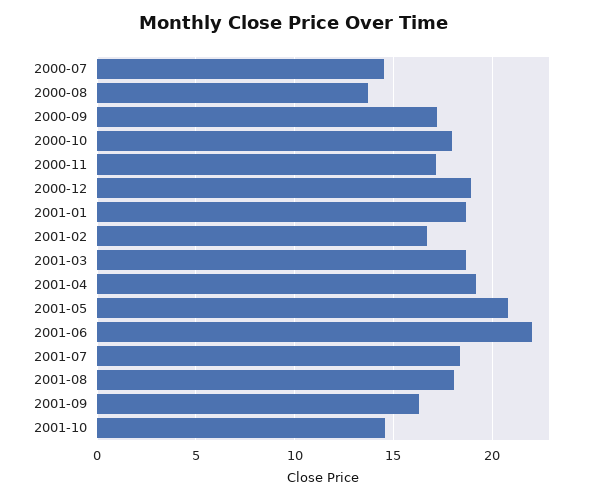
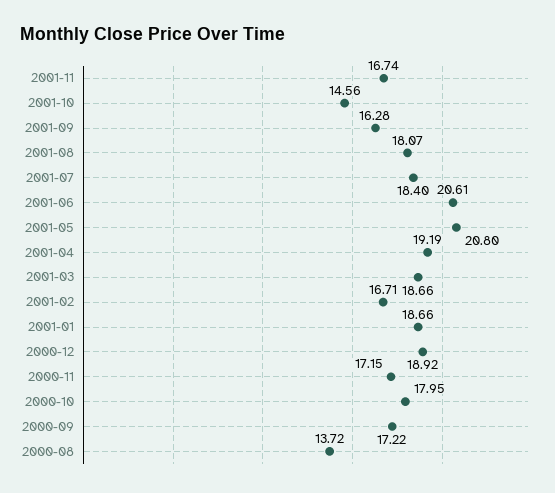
2000-07: 14.5 -> none
2001-06: 22 -> 20.61
2001-11: none -> 16.74

